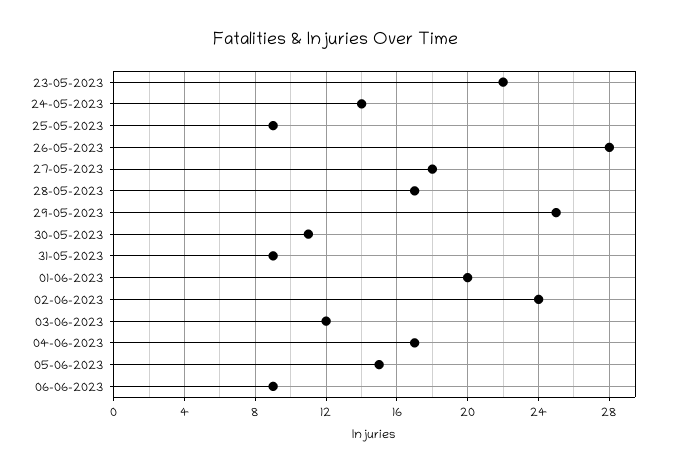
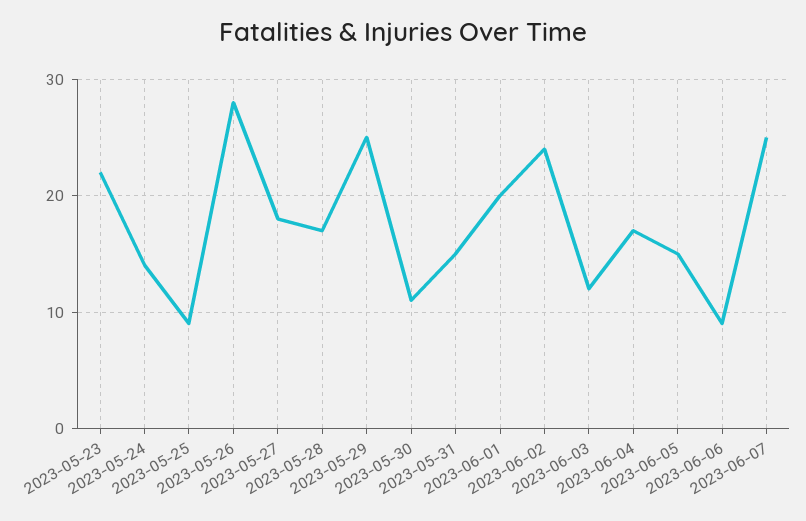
31-05-2023: 9 -> 15
2023-06-07: none -> 25

